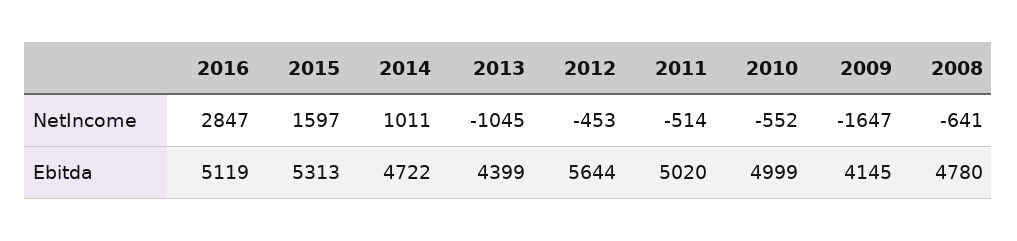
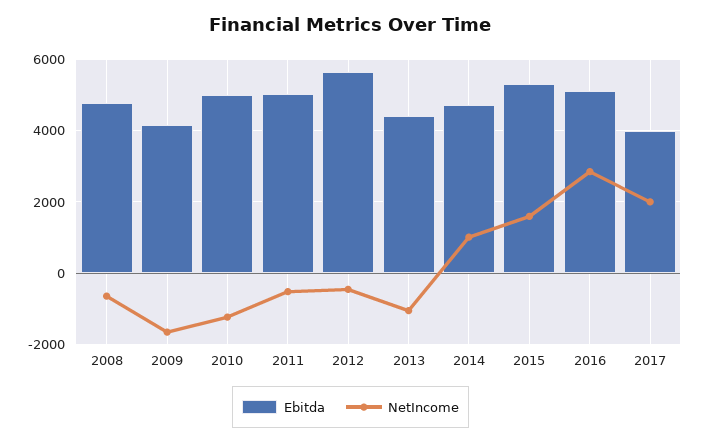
NetIncome, 2010: -552 -> -1200
Ebitda, 2017: none -> 4000
NetIncome, 2017: none -> 2000

